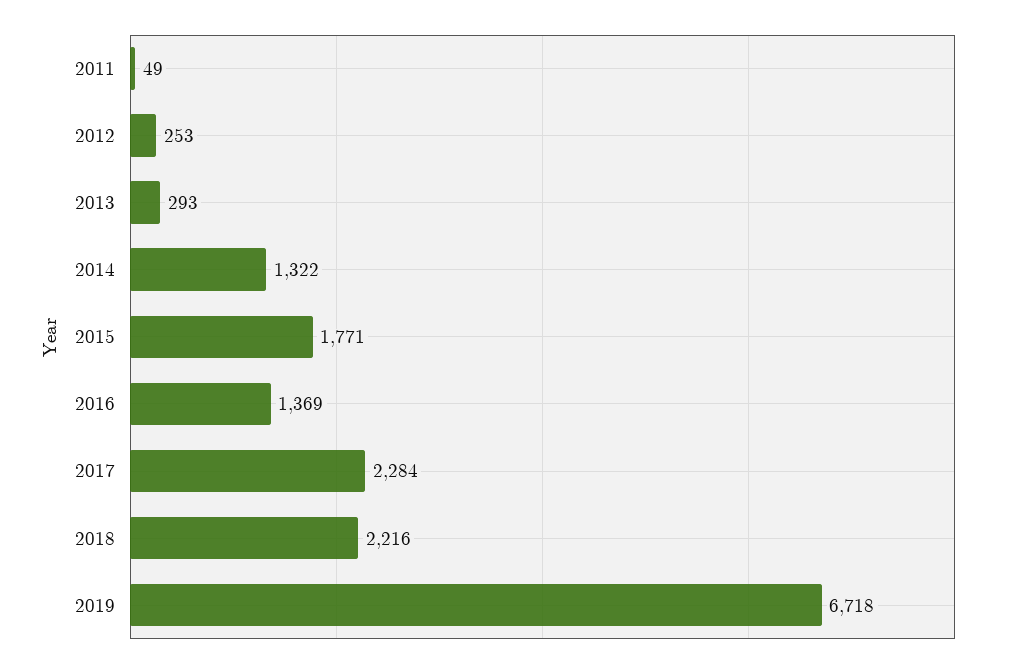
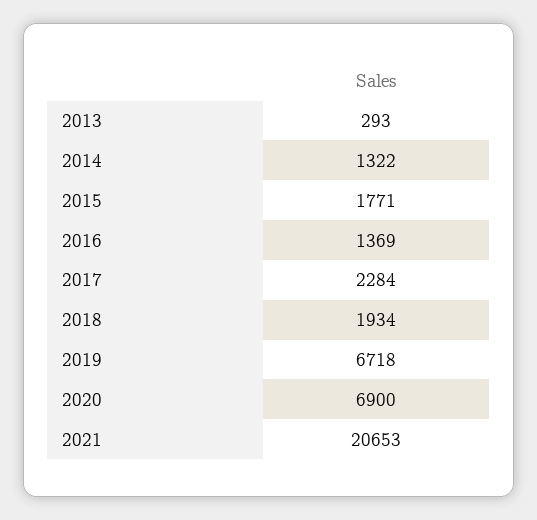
2011: 49 -> none
2012: 253 -> none
2018: 2216 -> 1934
2020: none -> 6900
2021: none -> 20653

